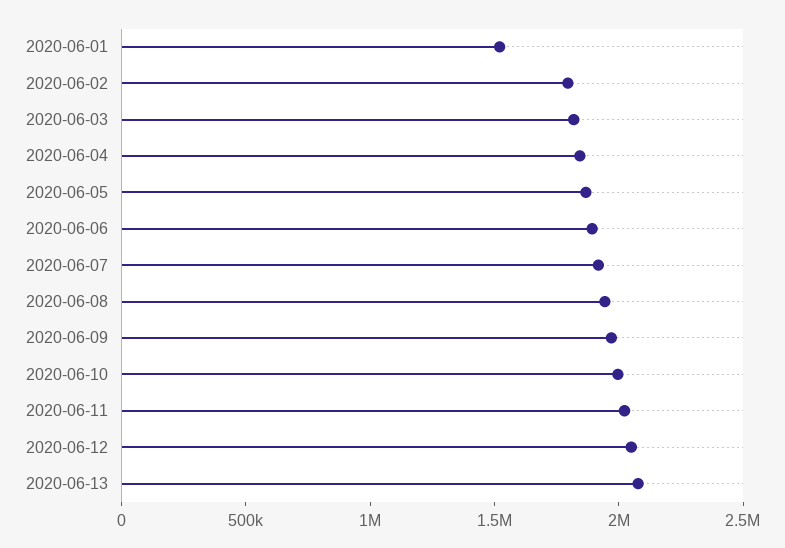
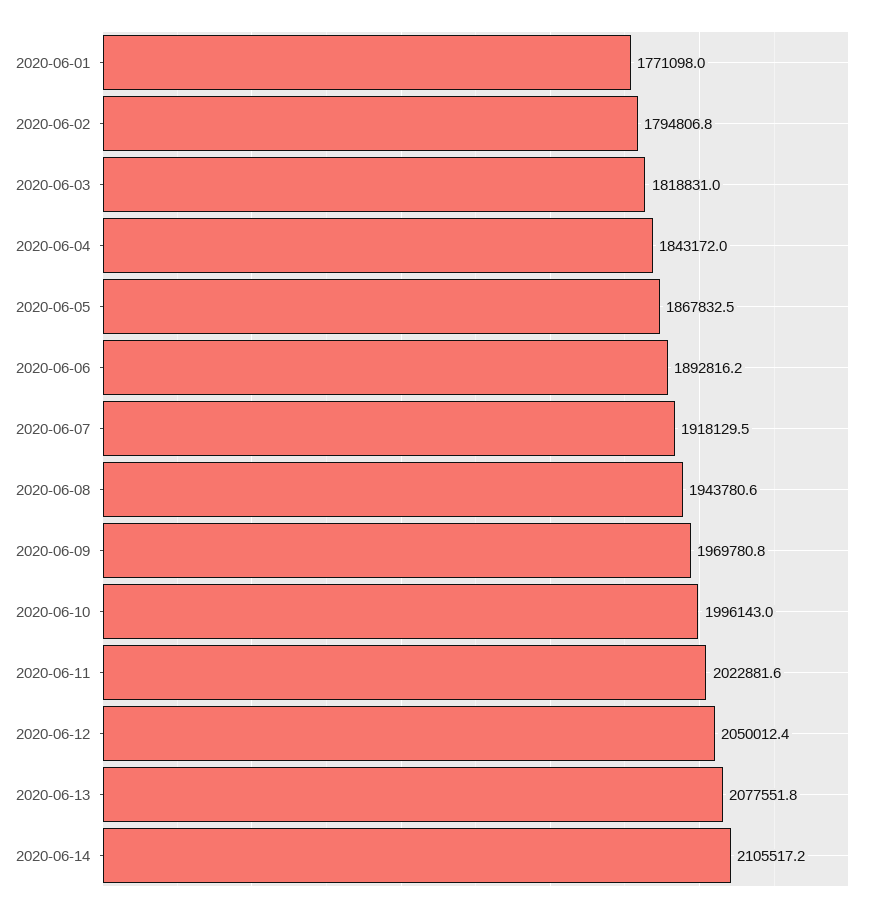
2020-06-01: 1500000 -> 1771098
2020-06-14: none -> 2105517.2

